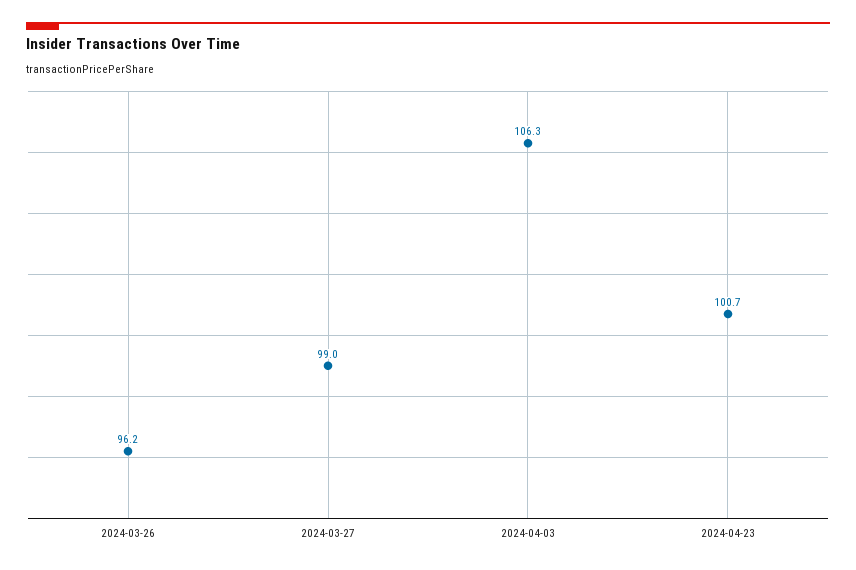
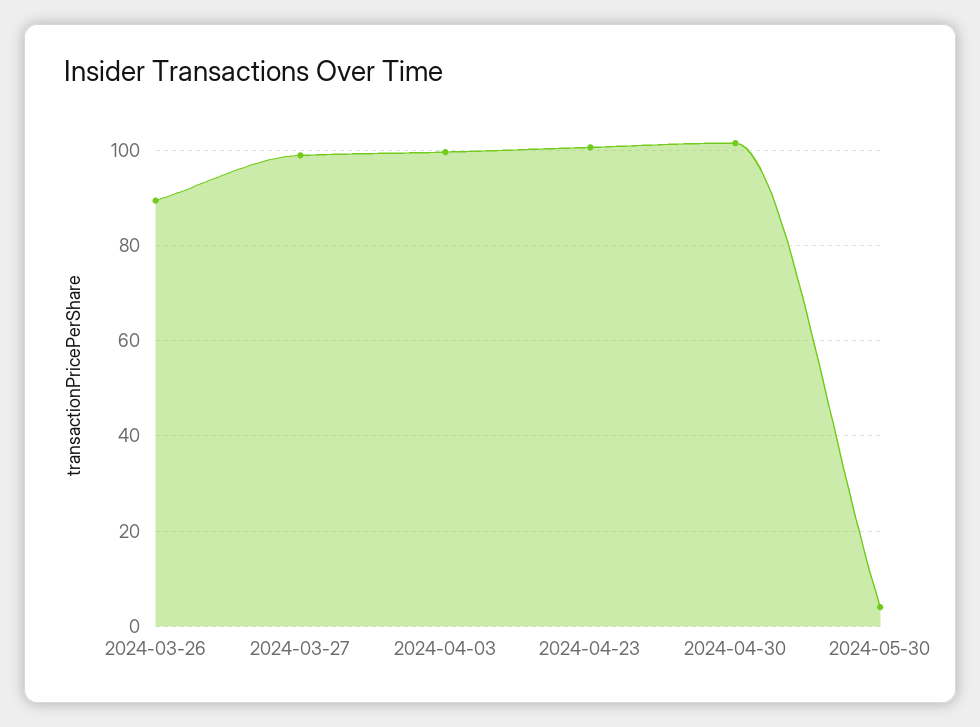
2024-03-26: 96.2 -> 90
2024-04-03: 106.3 -> 100
2024-04-30: none -> 102
2024-05-30: none -> 4

